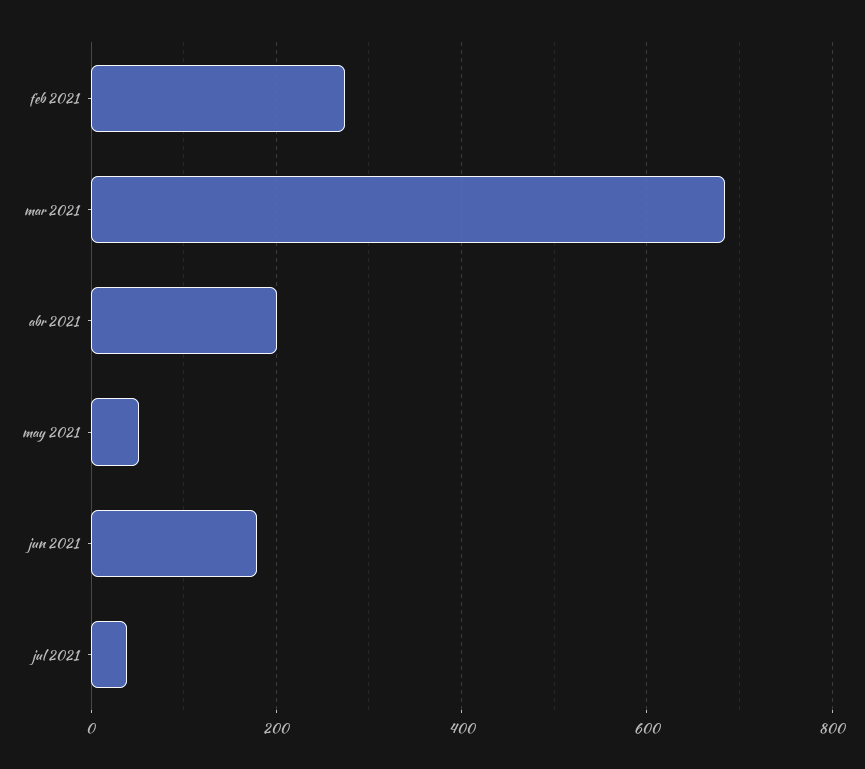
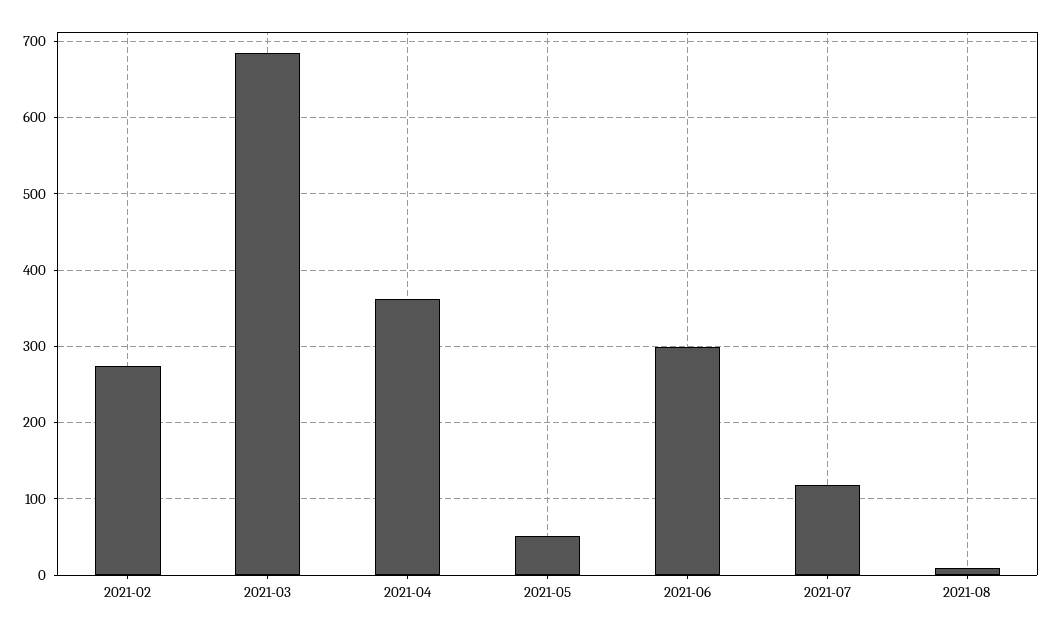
abr 2021: 200 -> 360
jun 2021: 180 -> 300
jul 2021: 40 -> 120
2021-08: none -> 10

